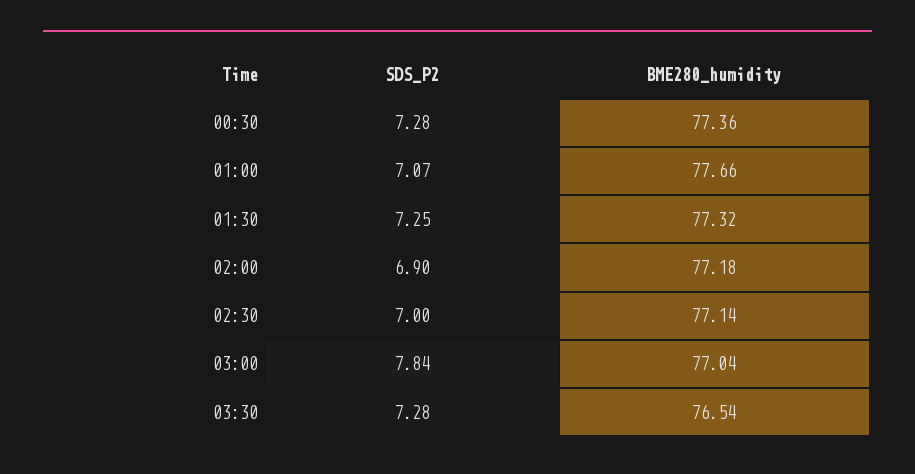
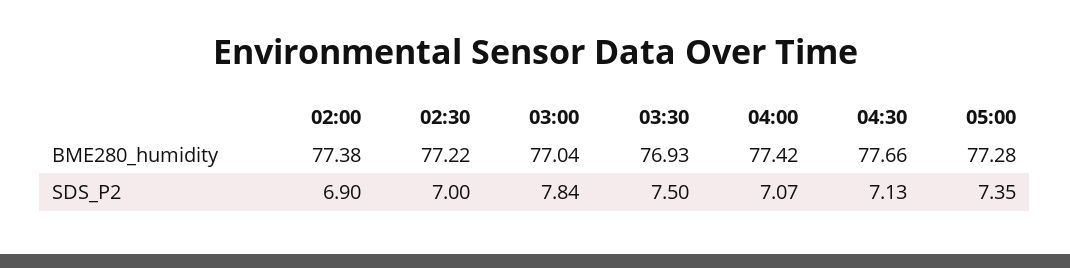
SDS_P2, 00:30: 7.28 -> none
BME280_humidity, 00:30: 77.36 -> none
SDS_P2, 01:00: 7.07 -> none
BME280_humidity, 01:00: 77.66 -> none
SDS_P2, 01:30: 7.25 -> none
BME280_humidity, 01:30: 77.32 -> none
BME280_humidity, 02:00: 77.18 -> 77.38
BME280_humidity, 02:30: 77.14 -> 77.22
SDS_P2, 03:30: 7.28 -> 7.5
BME280_humidity, 03:30: 76.54 -> 76.93
BME280_humidity, 04:00: none -> 77.42
BME280_humidity, 04:30: none -> 77.66
BME280_humidity, 05:00: none -> 77.28
SDS_P2, 04:00: none -> 7.07
SDS_P2, 04:30: none -> 7.13
SDS_P2, 05:00: none -> 7.35

